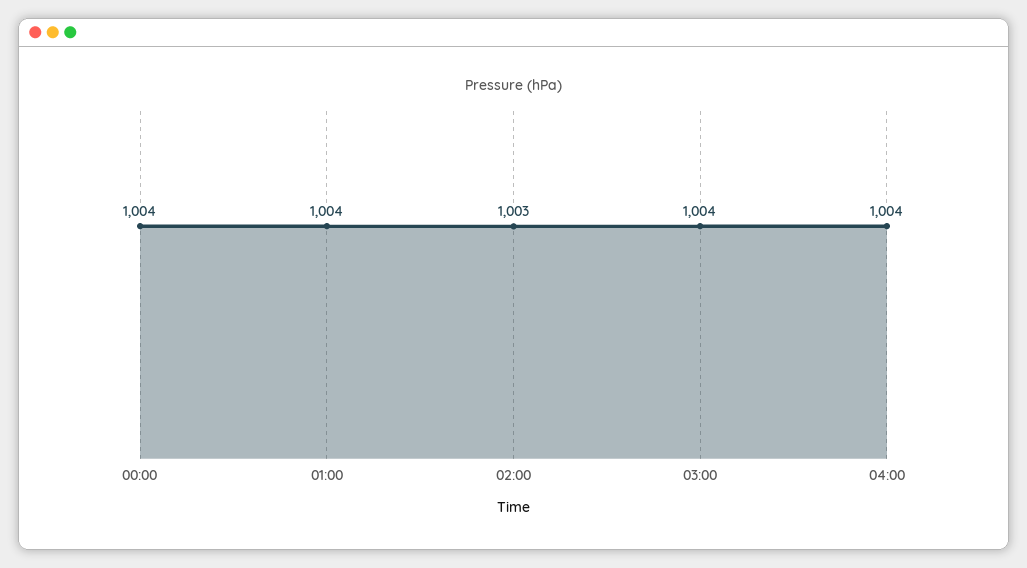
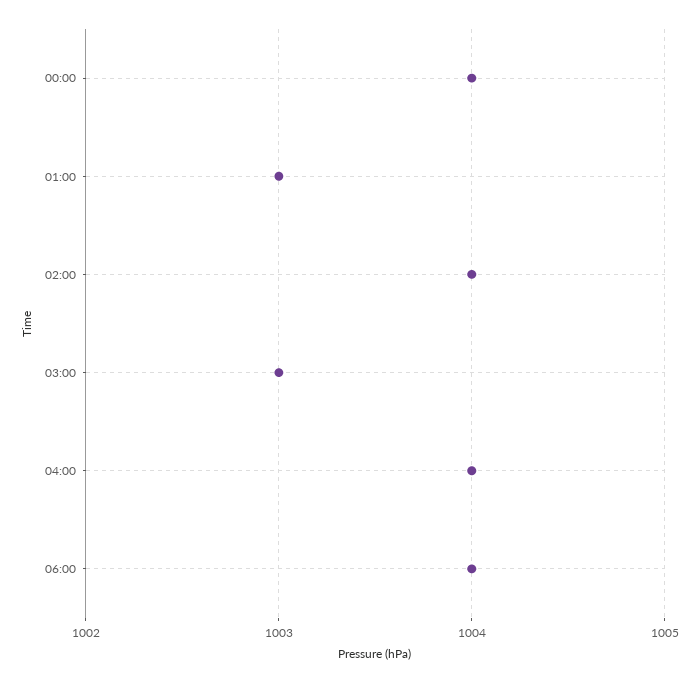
01:00: 1004 -> 1003
02:00: 1003 -> 1004
03:00: 1004 -> 1003
06:00: none -> 1004

